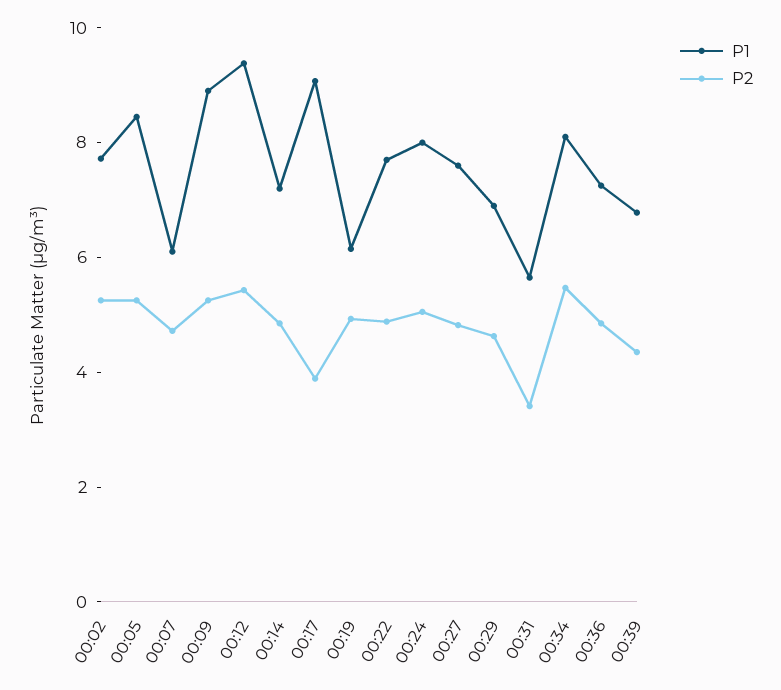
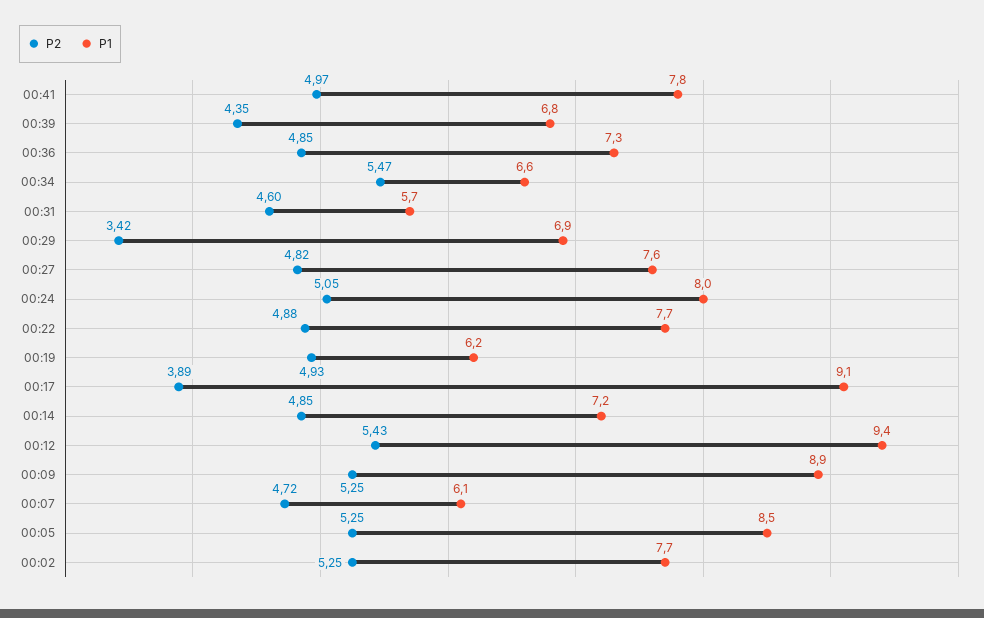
P2, 00:29: 4.5 -> 3.42
P2, 00:31: 3.5 -> 4.6
P1, 00:34: 8 -> 6.6
P2, 00:41: none -> 4.97
P1, 00:41: none -> 7.8

